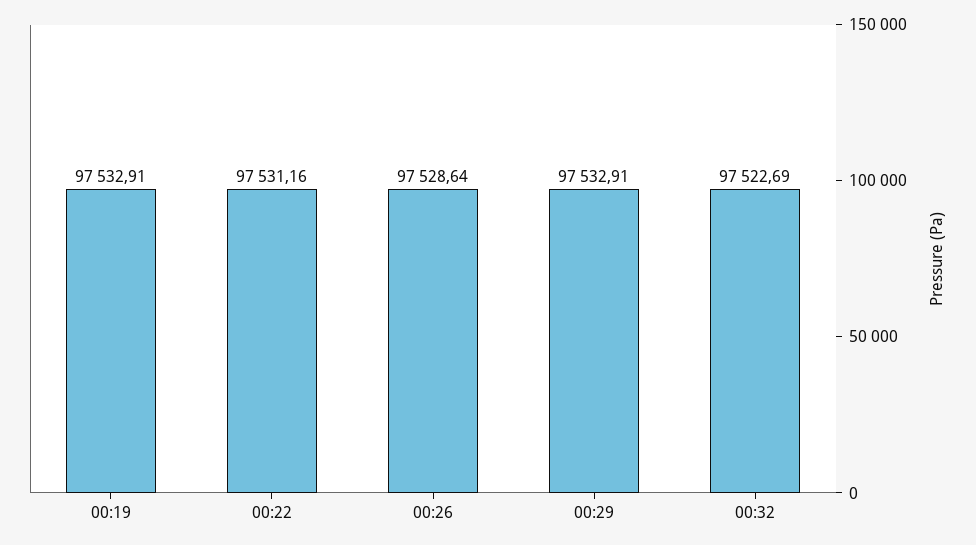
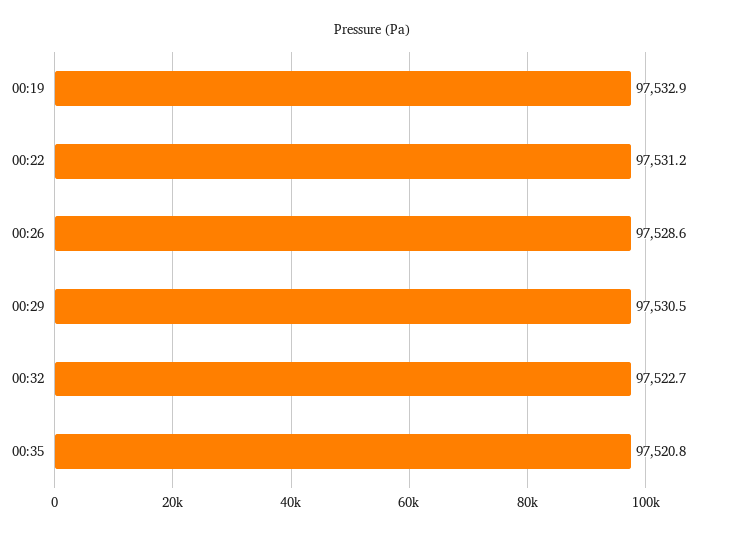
00:29: 97532.91 -> 97530.5
00:35: none -> 97520.8

